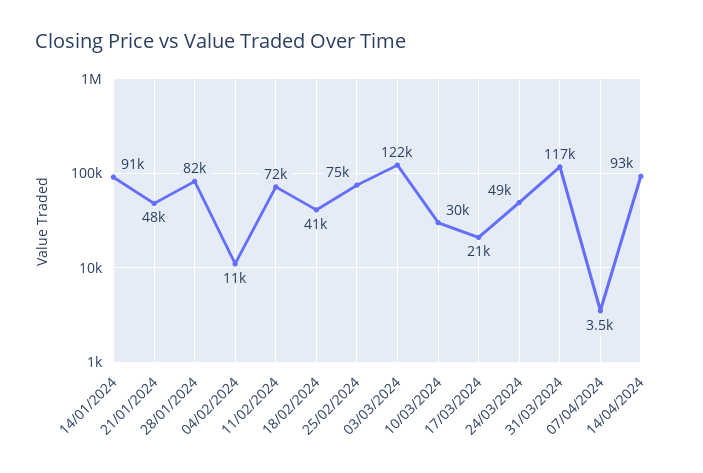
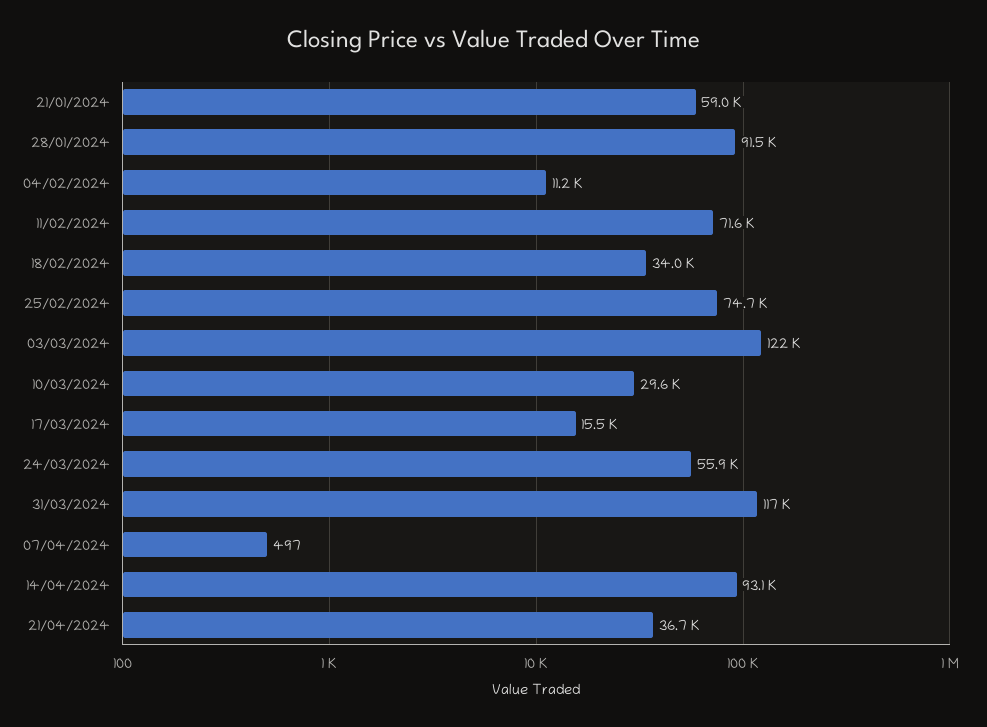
14/01/2024: 91000 -> none
21/01/2024: 48000 -> 59000
28/01/2024: 82000 -> 91500
18/02/2024: 41000 -> 34000
17/03/2024: 21000 -> 15500
24/03/2024: 49000 -> 55900
07/04/2024: 3500 -> 497
21/04/2024: none -> 36700

